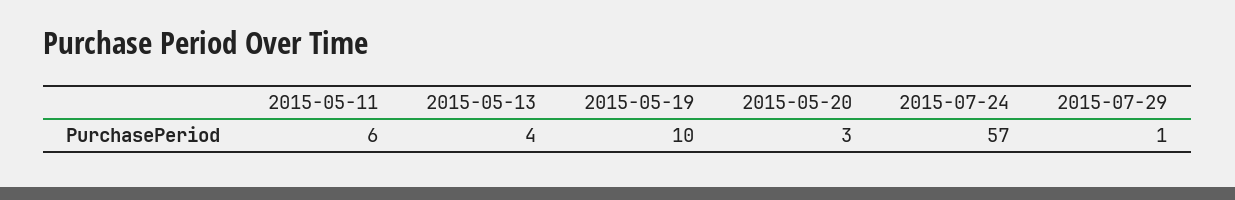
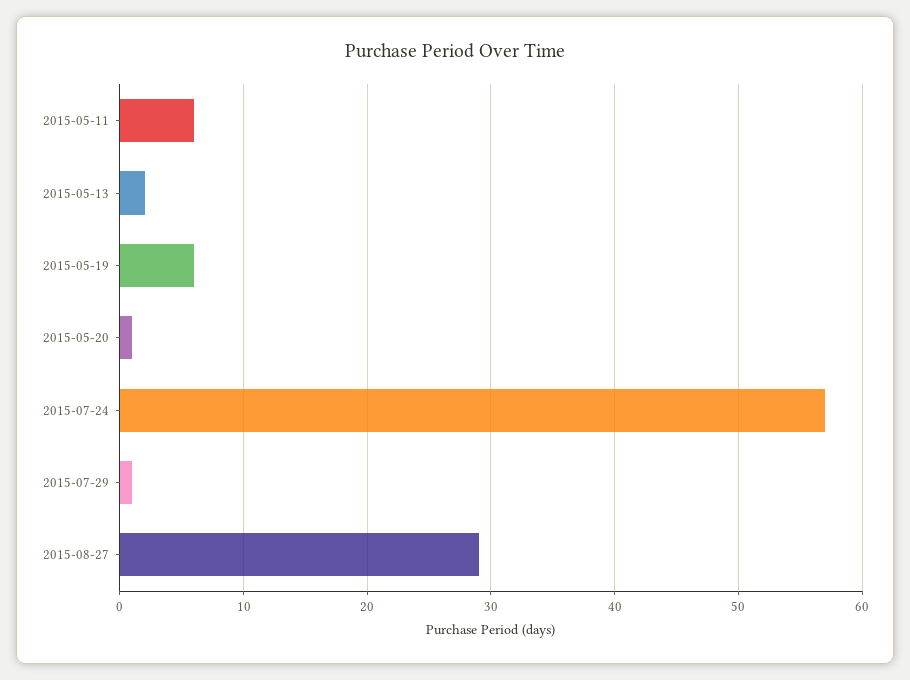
2015-05-13: 4 -> 2
2015-05-19: 10 -> 6
2015-05-20: 3 -> 1
2015-08-27: none -> 29

